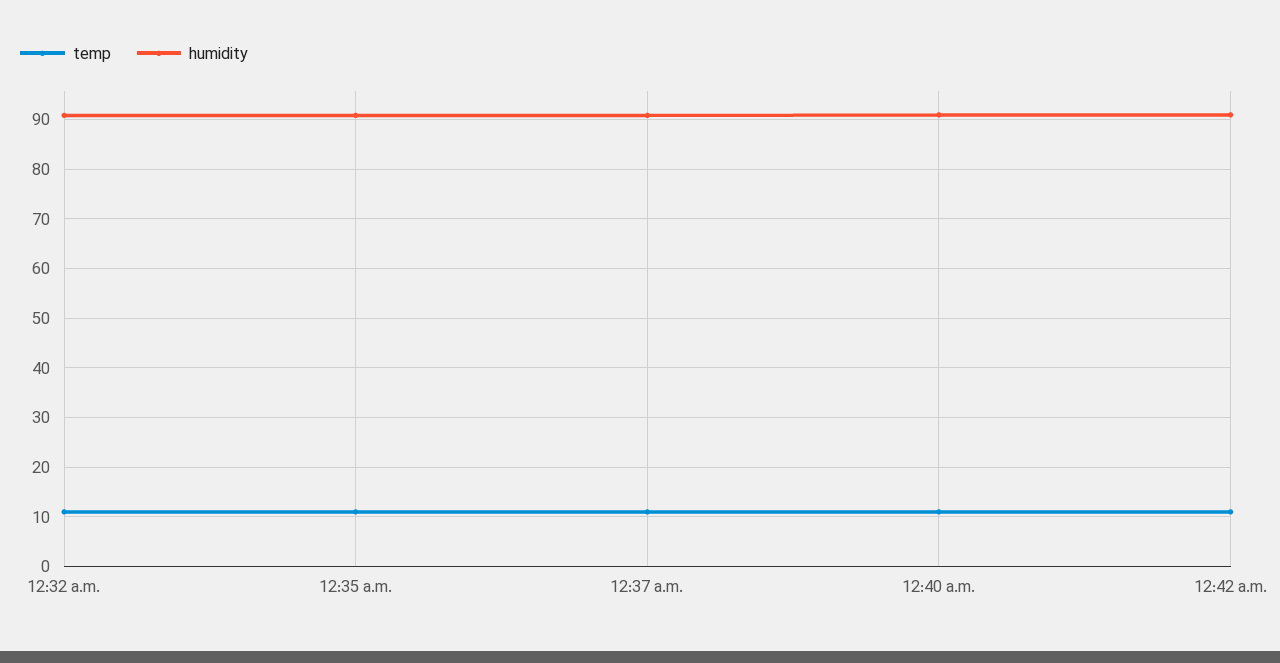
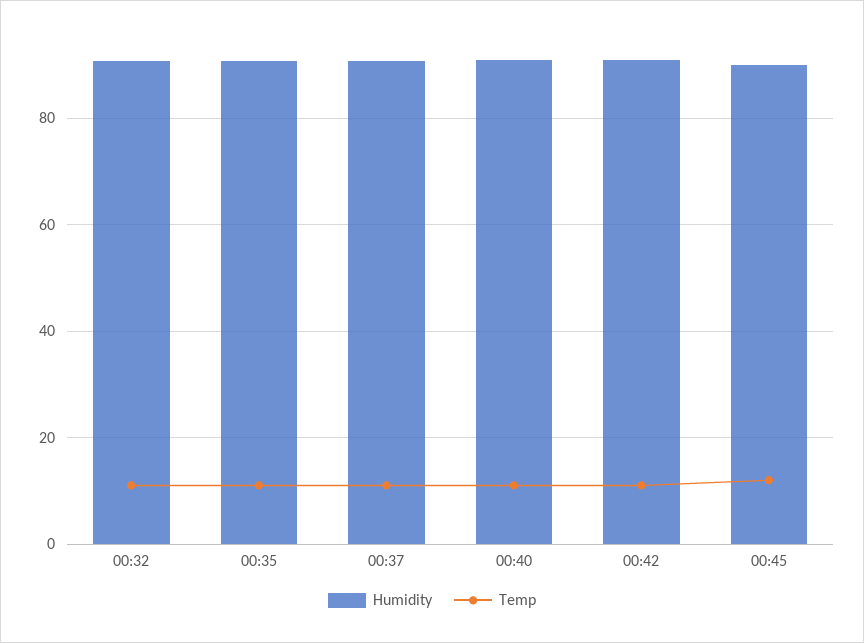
humidity, 00:45: none -> 90
temp, 00:45: none -> 12

